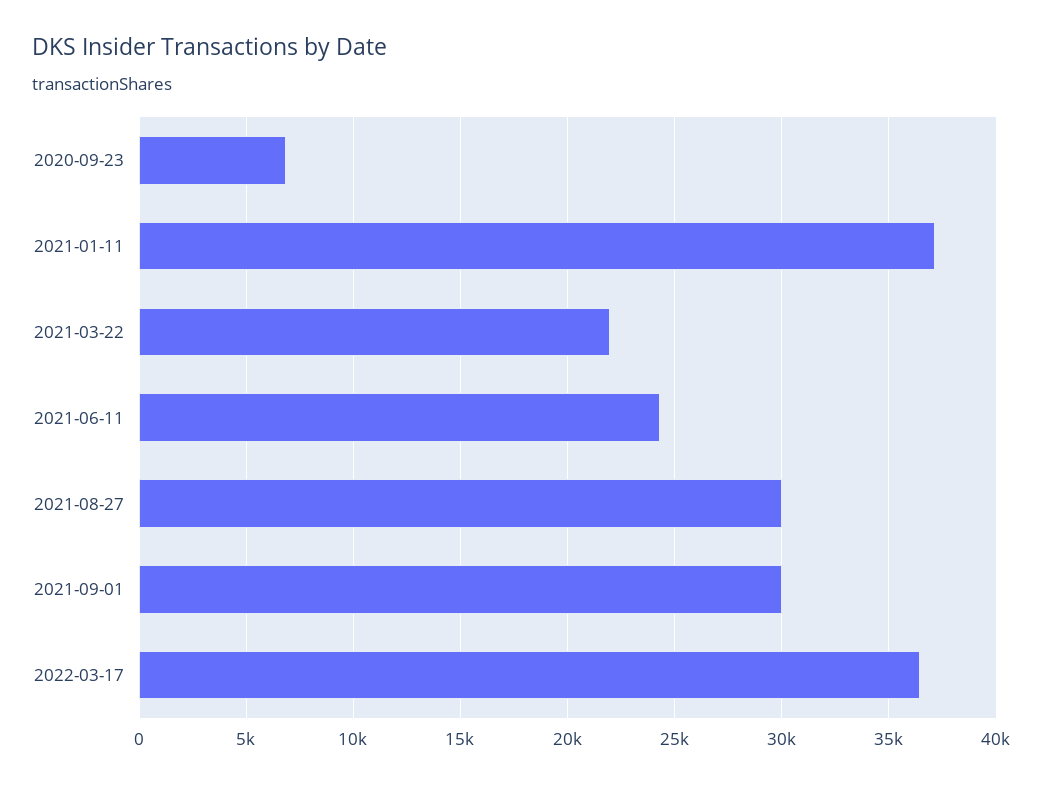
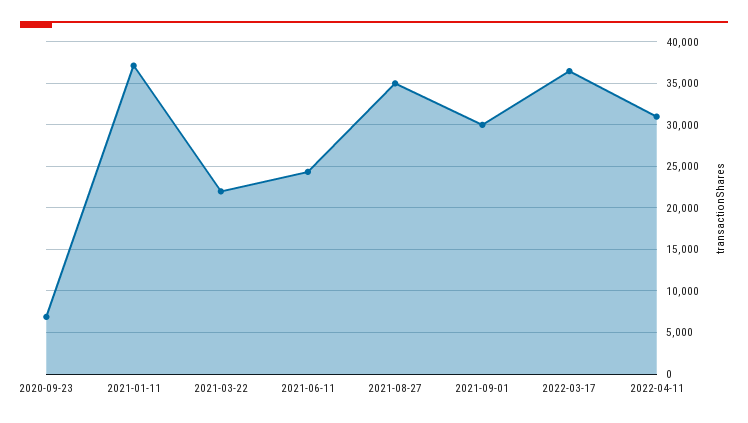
2021-08-27: 30000 -> 35000
2022-04-11: none -> 31000

